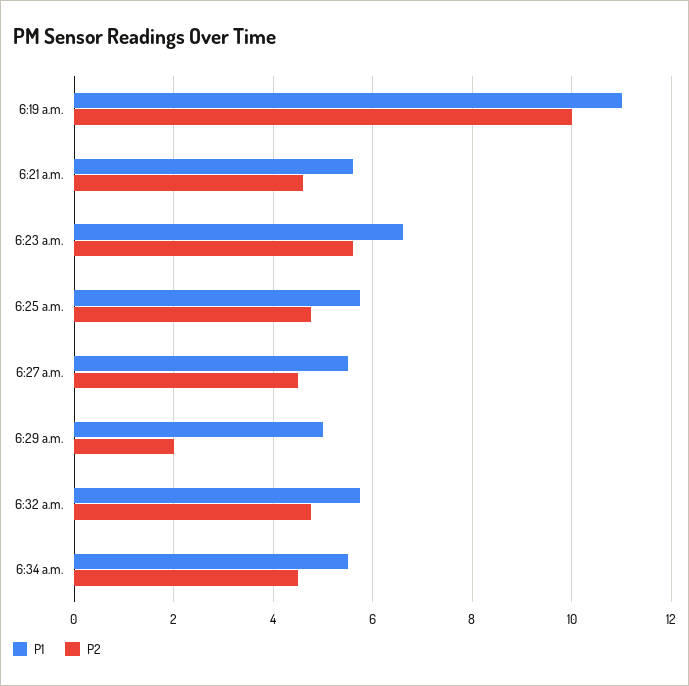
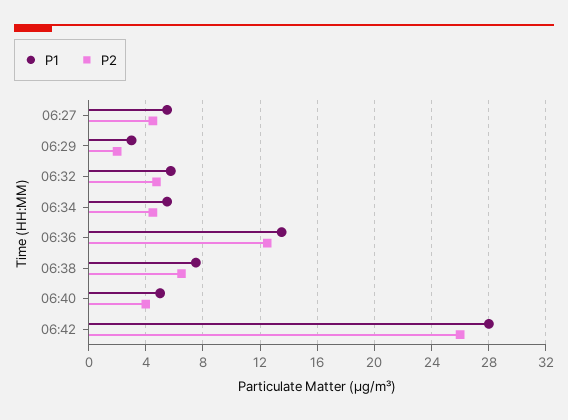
P1, 6:19 a.m.: 11 -> none
P2, 6:19 a.m.: 10 -> none
P1, 6:21 a.m.: 5.6 -> none
P2, 6:21 a.m.: 4.6 -> none
P1, 6:23 a.m.: 6.6 -> none
P2, 6:23 a.m.: 5.6 -> none
P1, 6:25 a.m.: 5.8 -> none
P2, 6:25 a.m.: 4.8 -> none
P1, 6:29 a.m.: 5 -> 3
P1, 06:36: none -> 13.5
P2, 06:36: none -> 12.5
P1, 06:38: none -> 7.5
P2, 06:38: none -> 6.5
P1, 06:40: none -> 5
P2, 06:40: none -> 4
P1, 06:42: none -> 28
P2, 06:42: none -> 26

